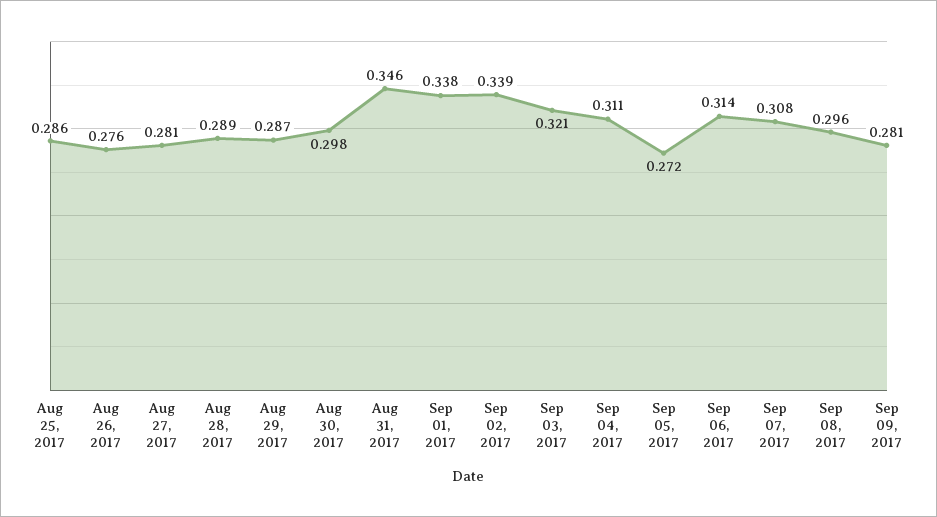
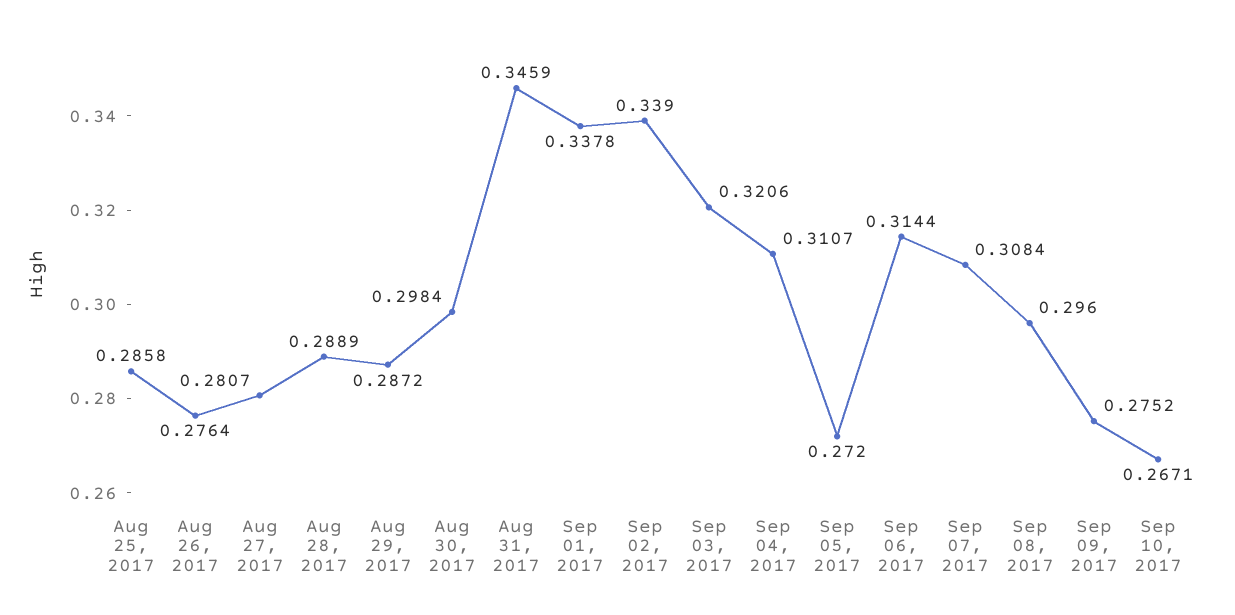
Sep 09, 2017: 0.281 -> 0.2752
Sep 10, 2017: none -> 0.2671

